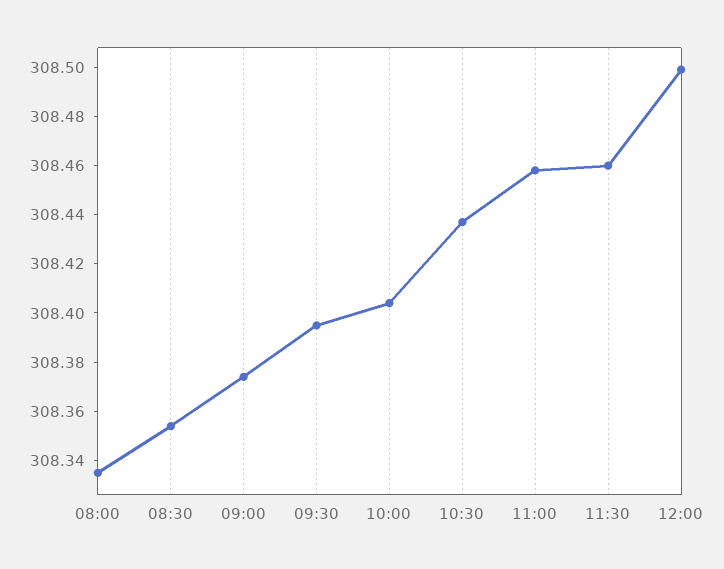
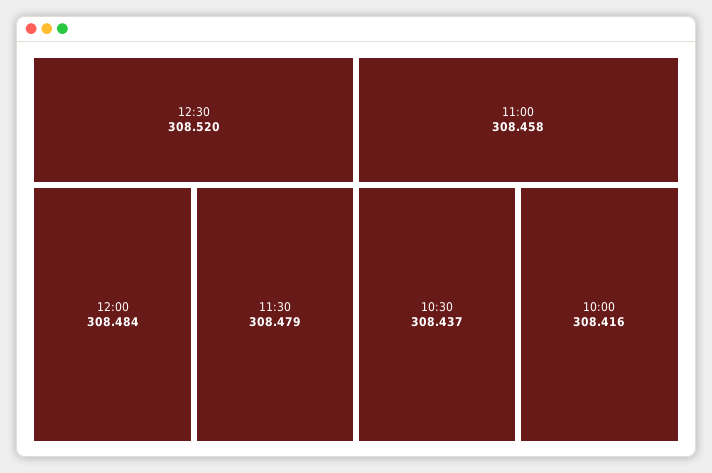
08:00: 308.335 -> none
08:30: 308.355 -> none
09:00: 308.375 -> none
09:30: 308.395 -> none
10:00: 308.405 -> 308.416
11:30: 308.46 -> 308.479
12:00: 308.5 -> 308.484
12:30: none -> 308.52

